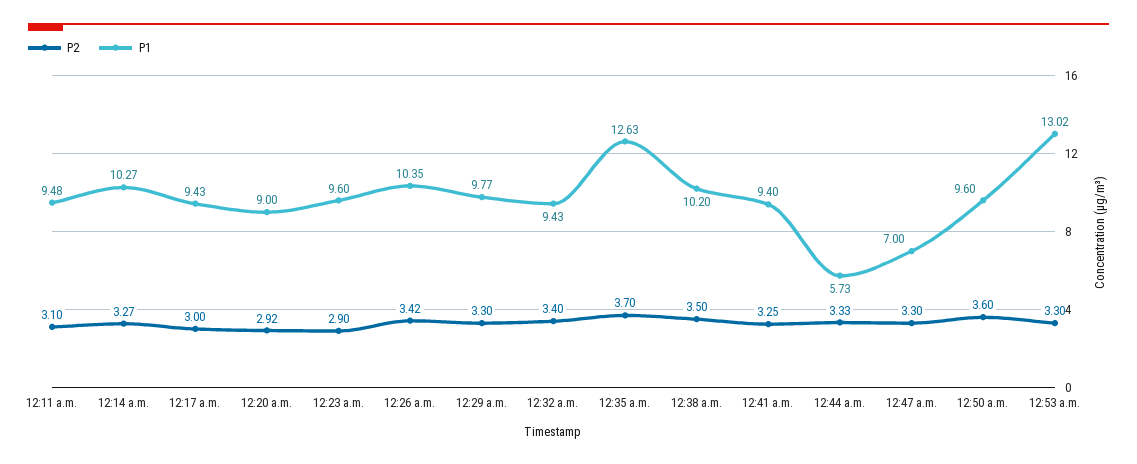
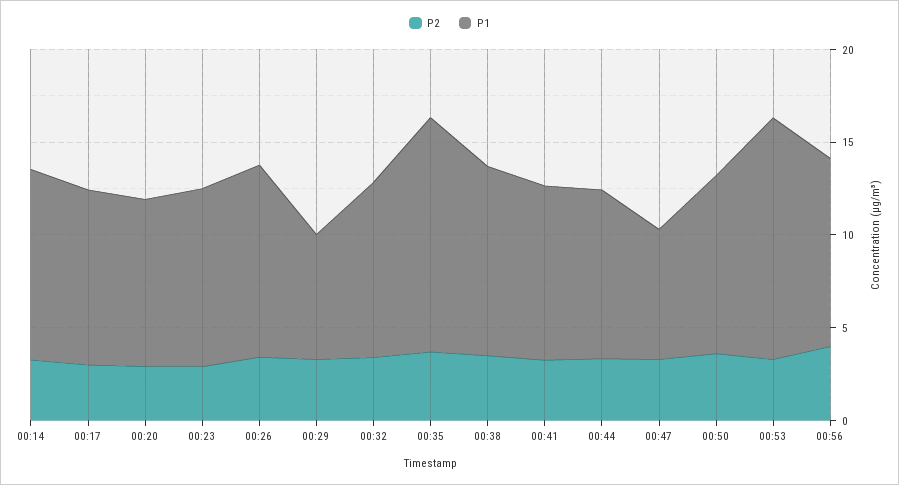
P2, 12:11 a.m.: 3.1 -> none
P1, 12:11 a.m.: 9.48 -> none
P1, 12:29 a.m.: 9.77 -> 7
P1, 12:44 a.m.: 5.73 -> 9
P2, 00:56: none -> 4
P1, 00:56: none -> 10

